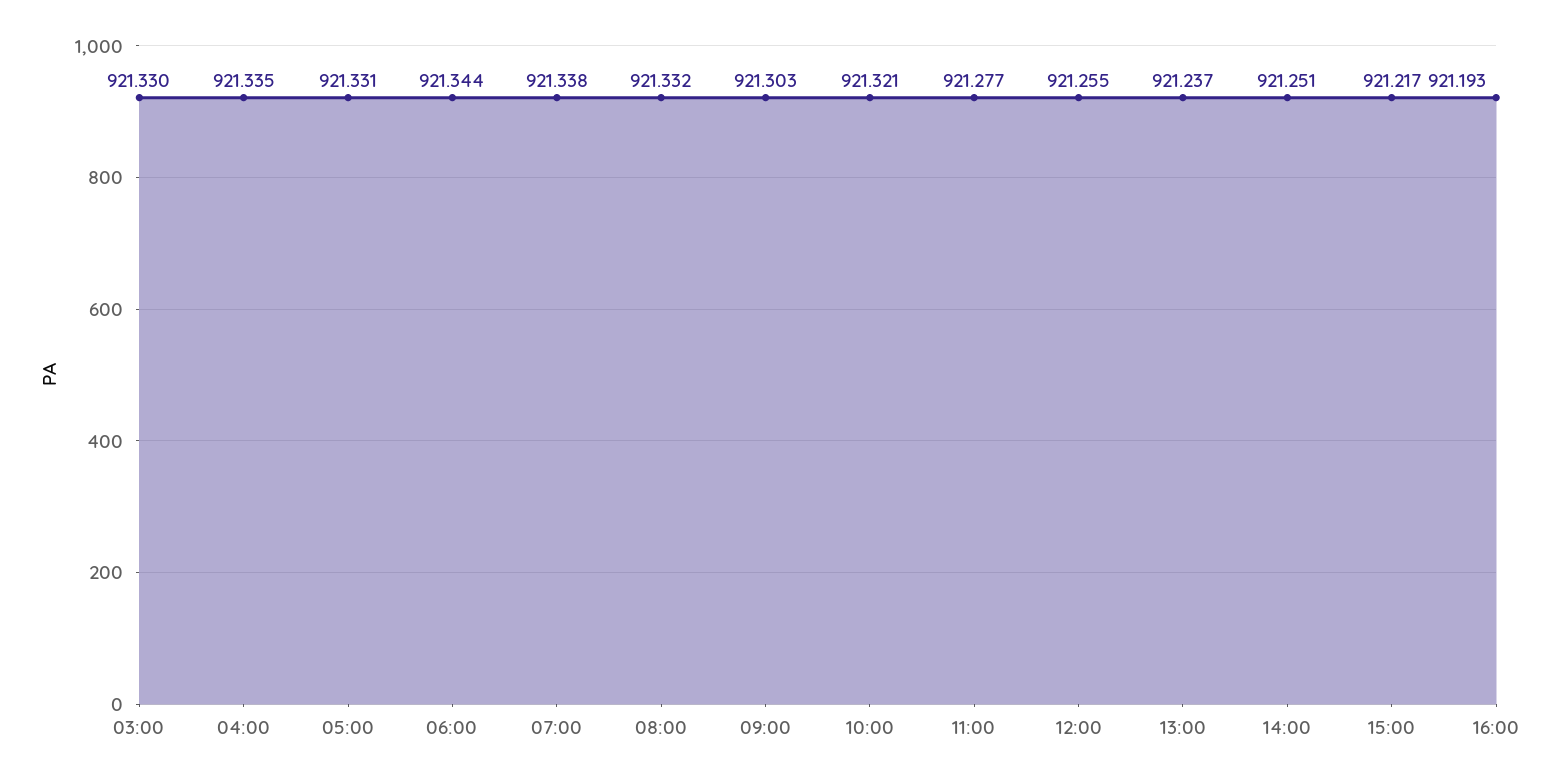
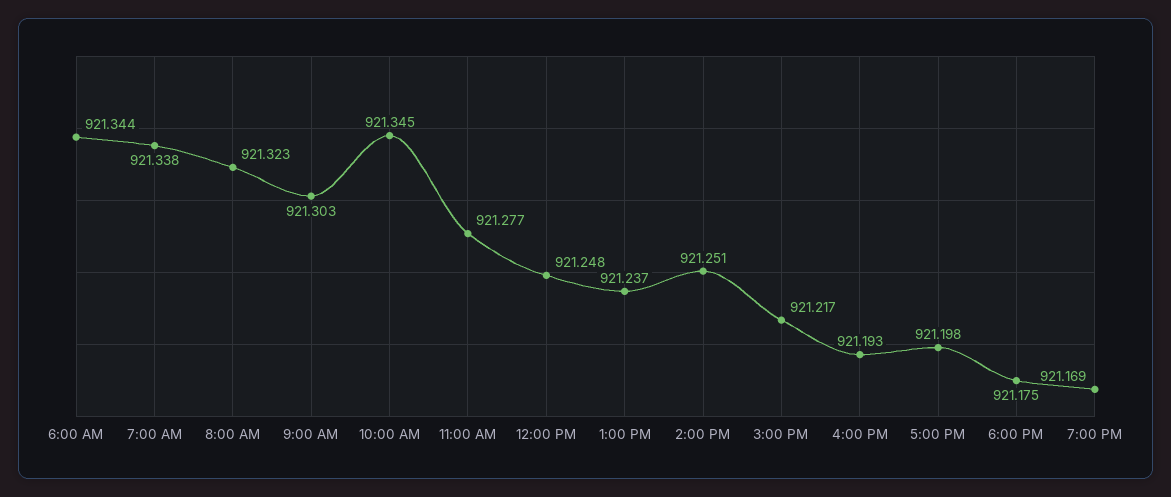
03:00: 921.33 -> none
04:00: 921.335 -> none
05:00: 921.331 -> none
08:00: 921.332 -> 921.323
10:00: 921.321 -> 921.345
12:00: 921.255 -> 921.248
5:00 PM: none -> 921.198
6:00 PM: none -> 921.175
7:00 PM: none -> 921.169

